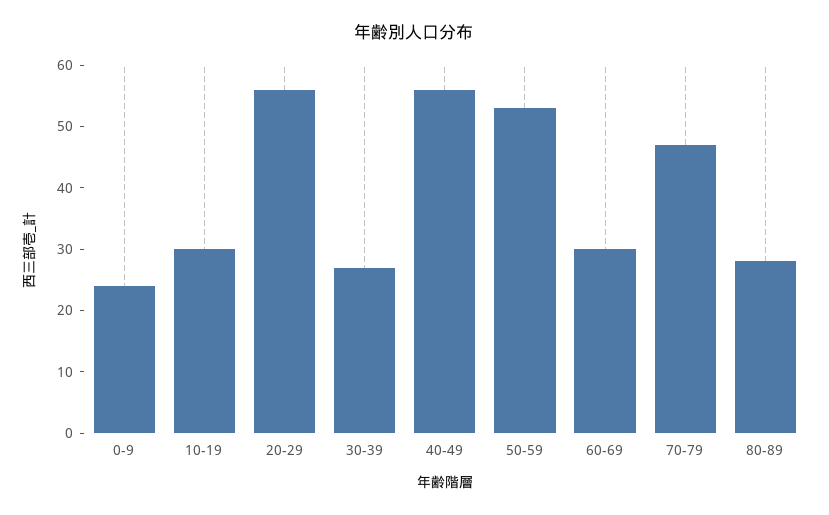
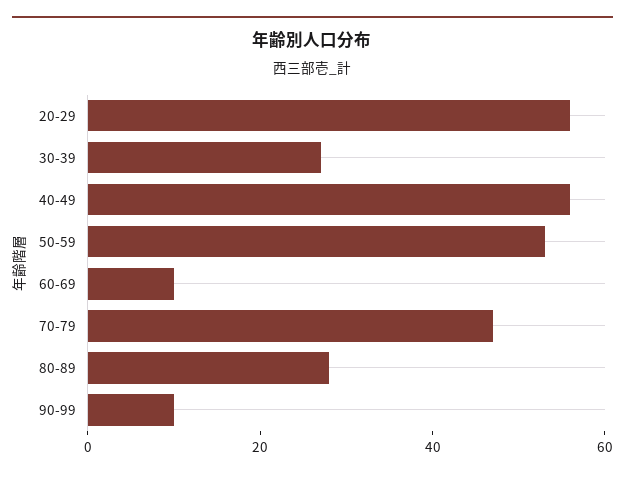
0-9: 25 -> none
10-19: 30 -> none
60-69: 30 -> 10
90-99: none -> 10

